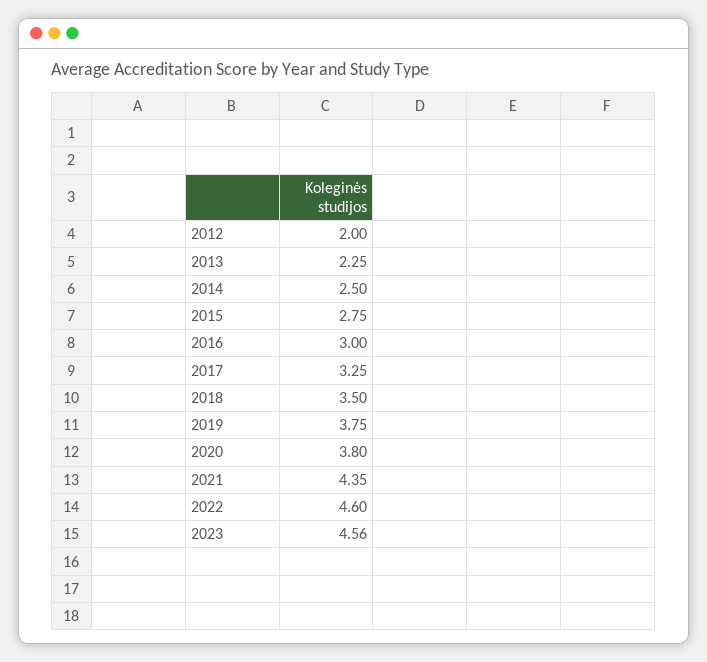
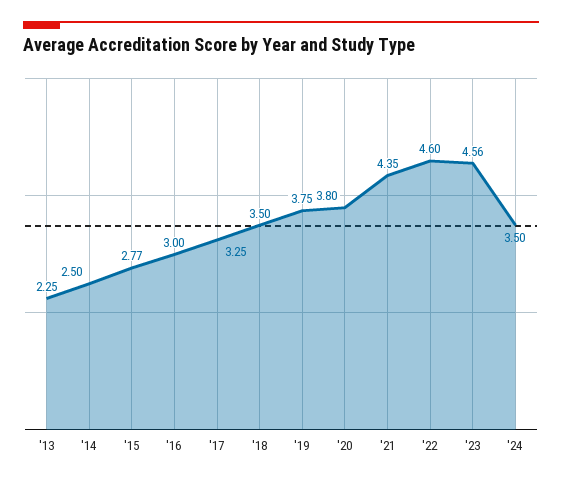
2012: 2 -> none
2015: 2.75 -> 2.77
'24: none -> 3.5

